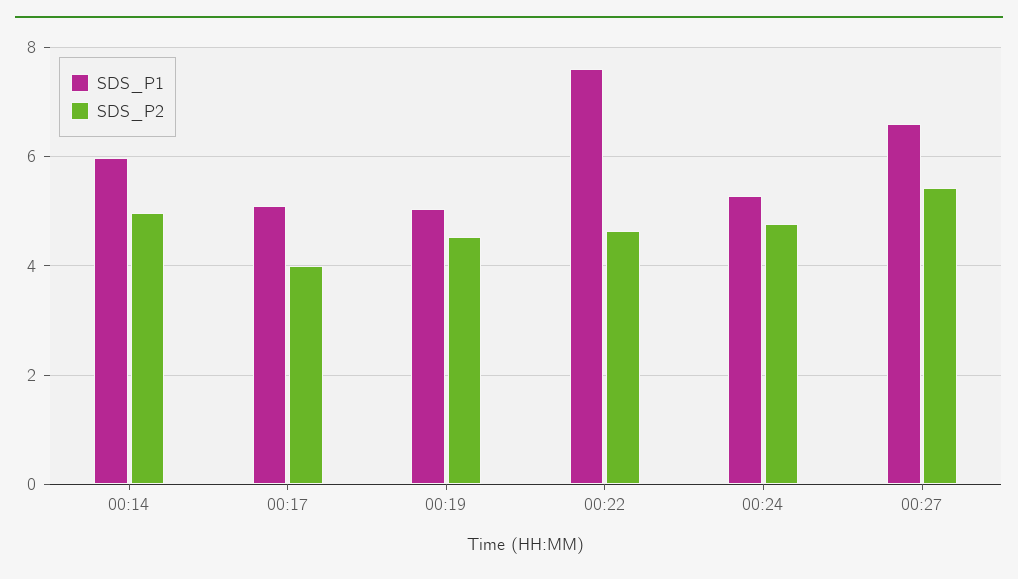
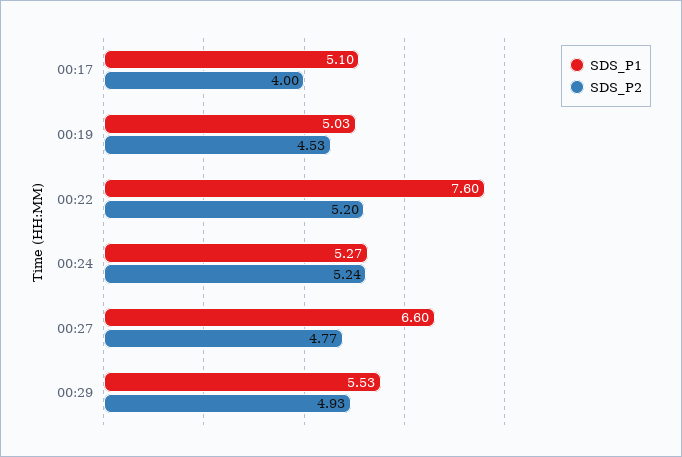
SDS_P1, 00:14: 6 -> none
SDS_P2, 00:14: 5 -> none
SDS_P2, 00:22: 4.6 -> 5.2
SDS_P2, 00:24: 4.8 -> 5.24
SDS_P2, 00:27: 5.4 -> 4.77
SDS_P1, 00:29: none -> 5.53
SDS_P2, 00:29: none -> 4.93

